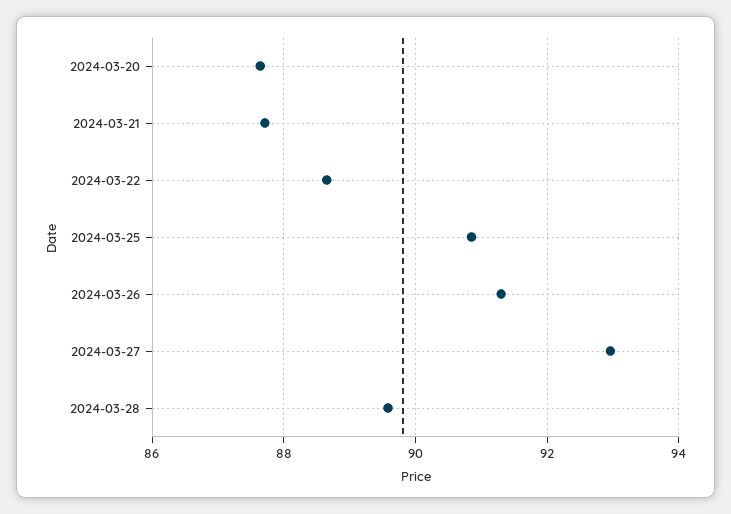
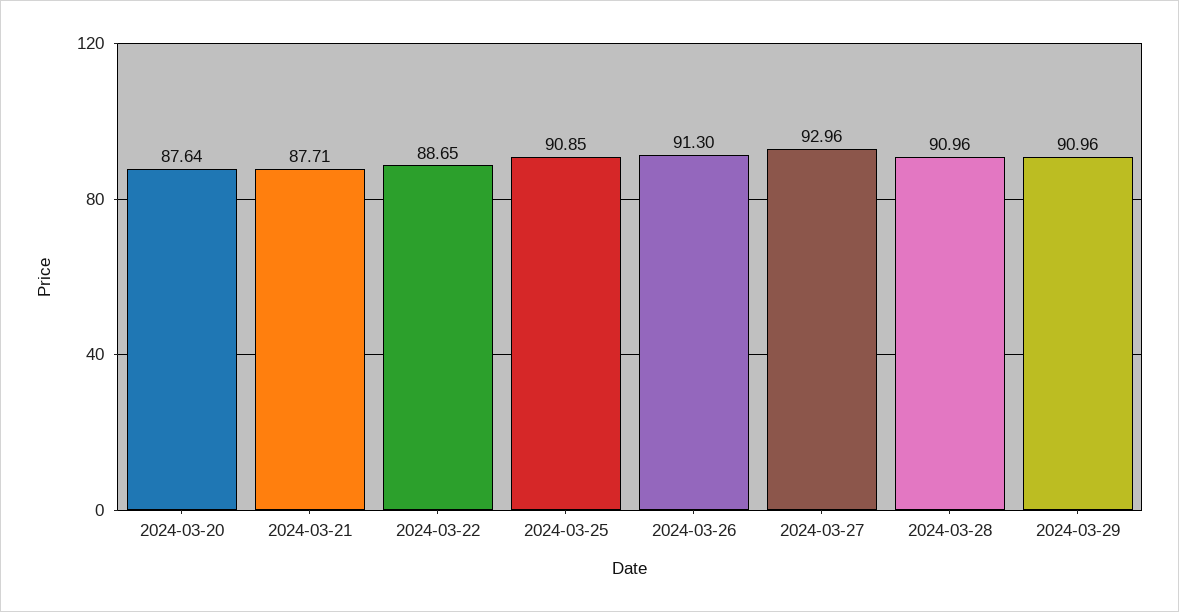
2024-03-28: 89.6 -> 90.96
2024-03-29: none -> 90.96

